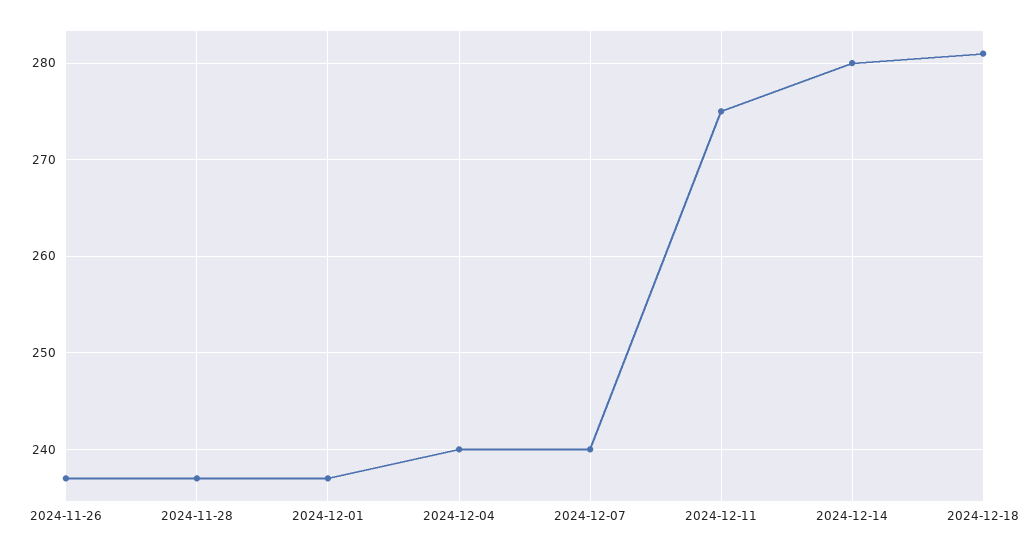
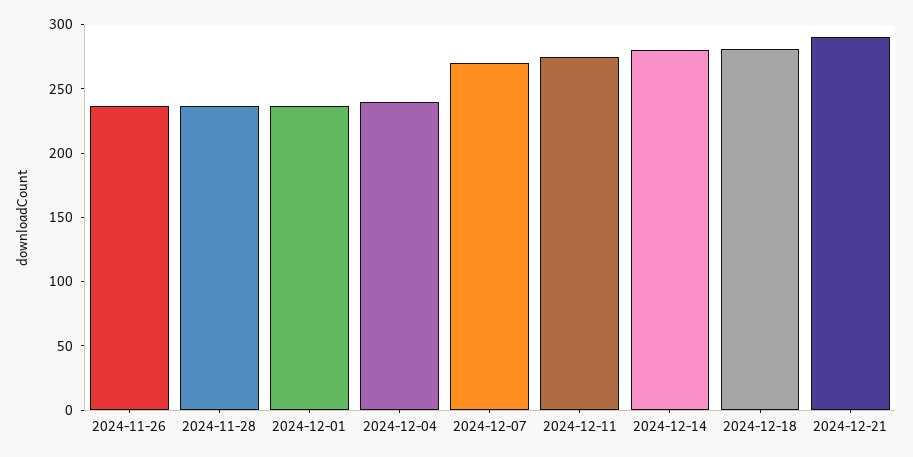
2024-12-07: 240 -> 270
2024-12-21: none -> 290

